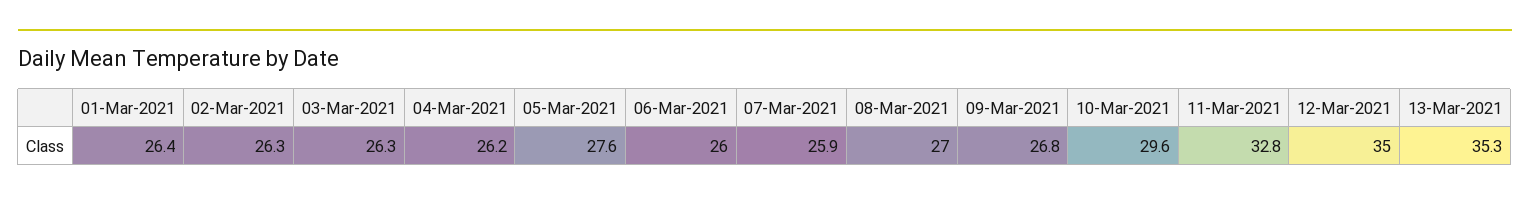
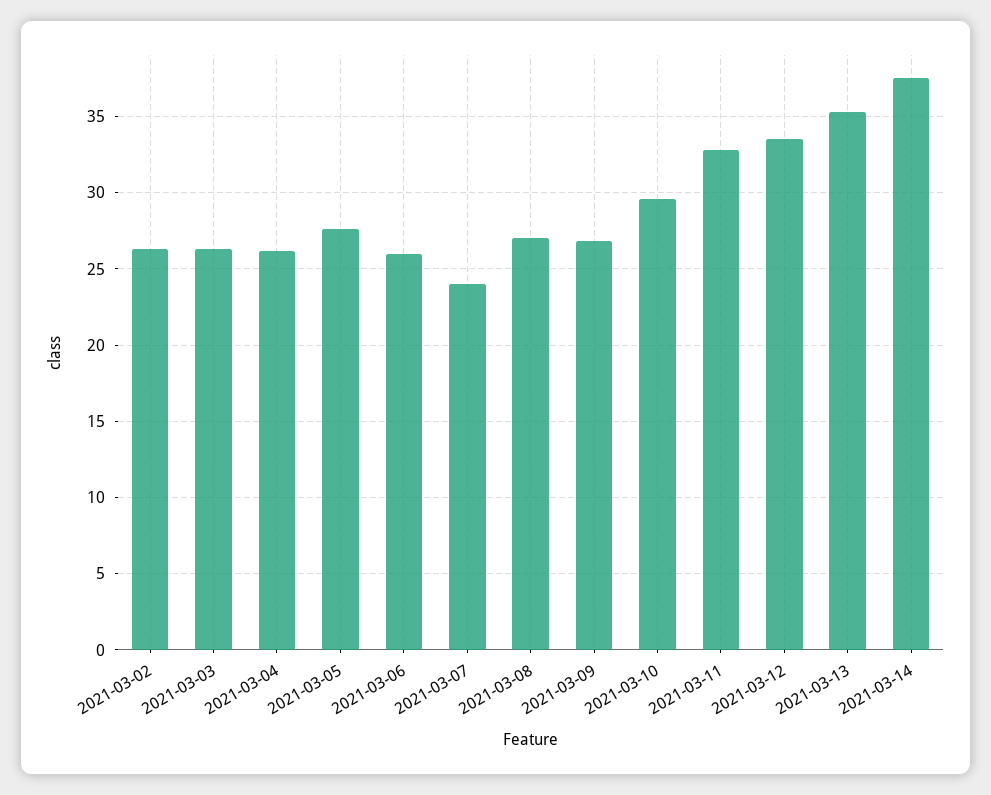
01-Mar-2021: 26.4 -> none
07-Mar-2021: 25.9 -> 24
12-Mar-2021: 35 -> 33.5
2021-03-14: none -> 37.5

